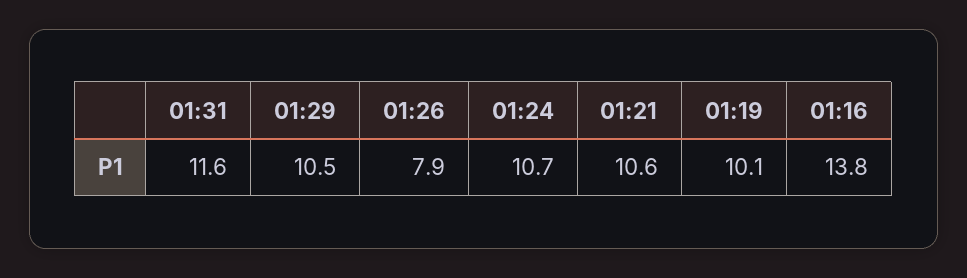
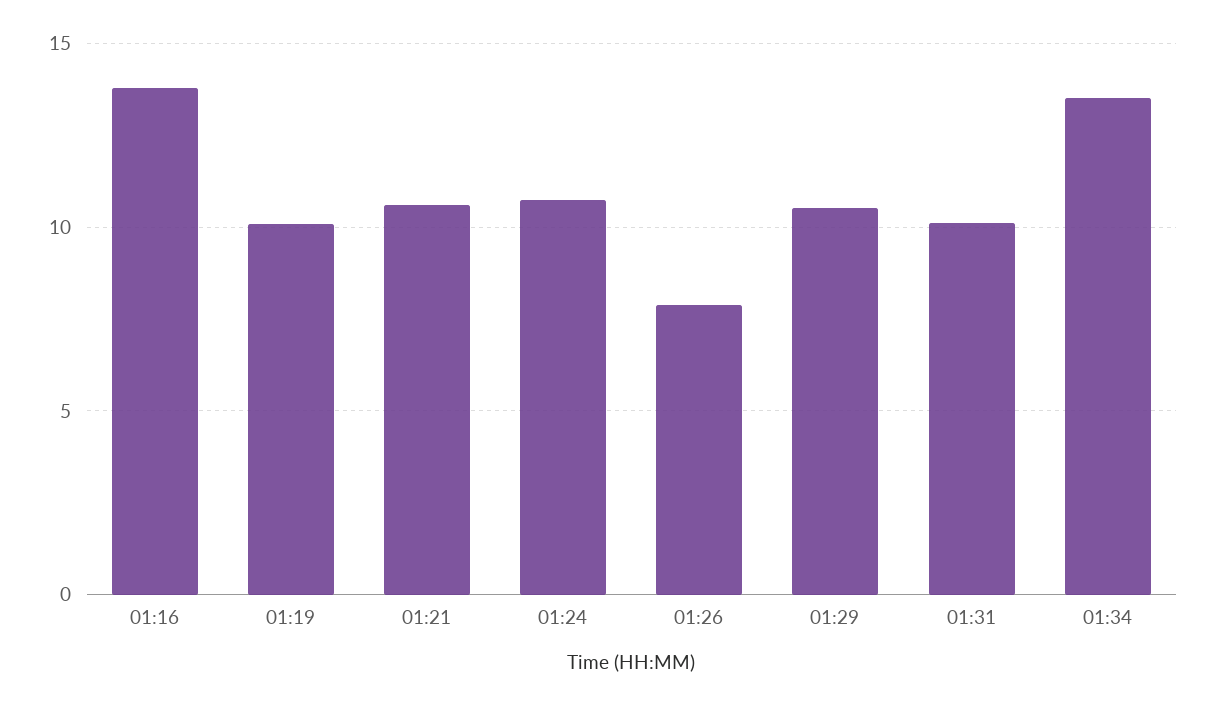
01:31: 11.6 -> 10
01:34: none -> 13.5

